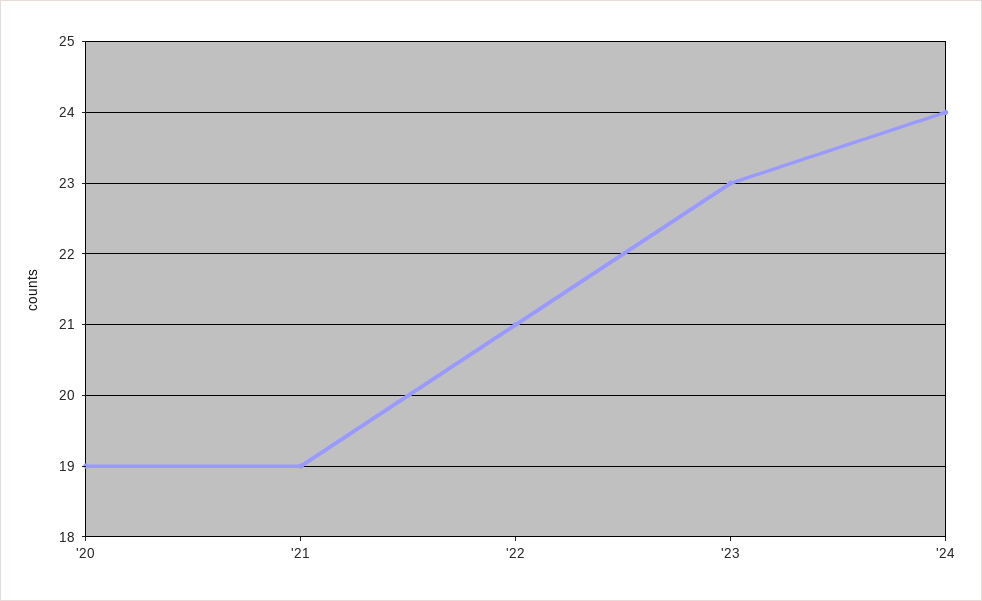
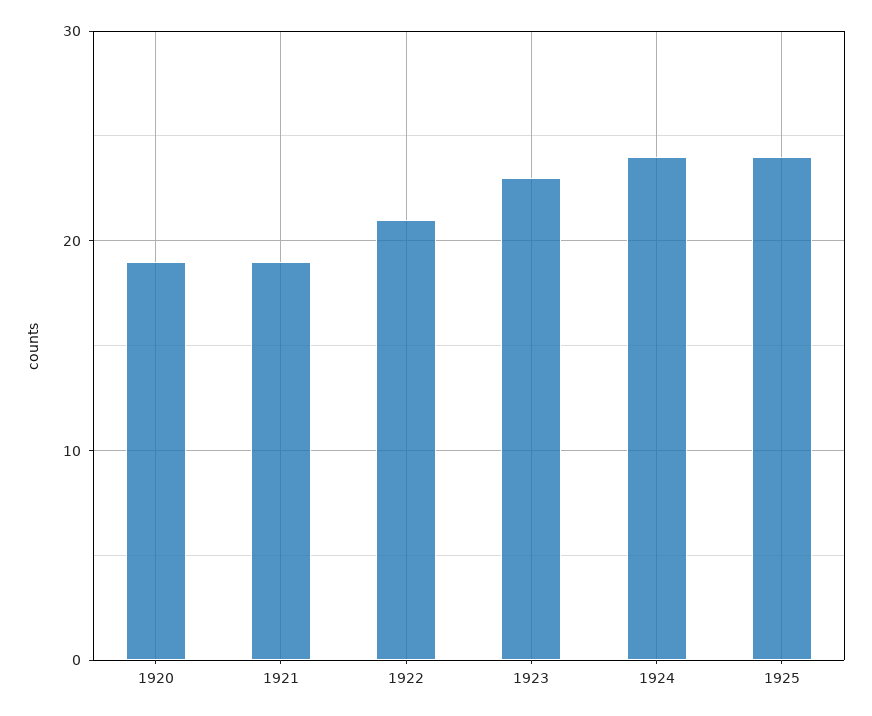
1925: none -> 24

